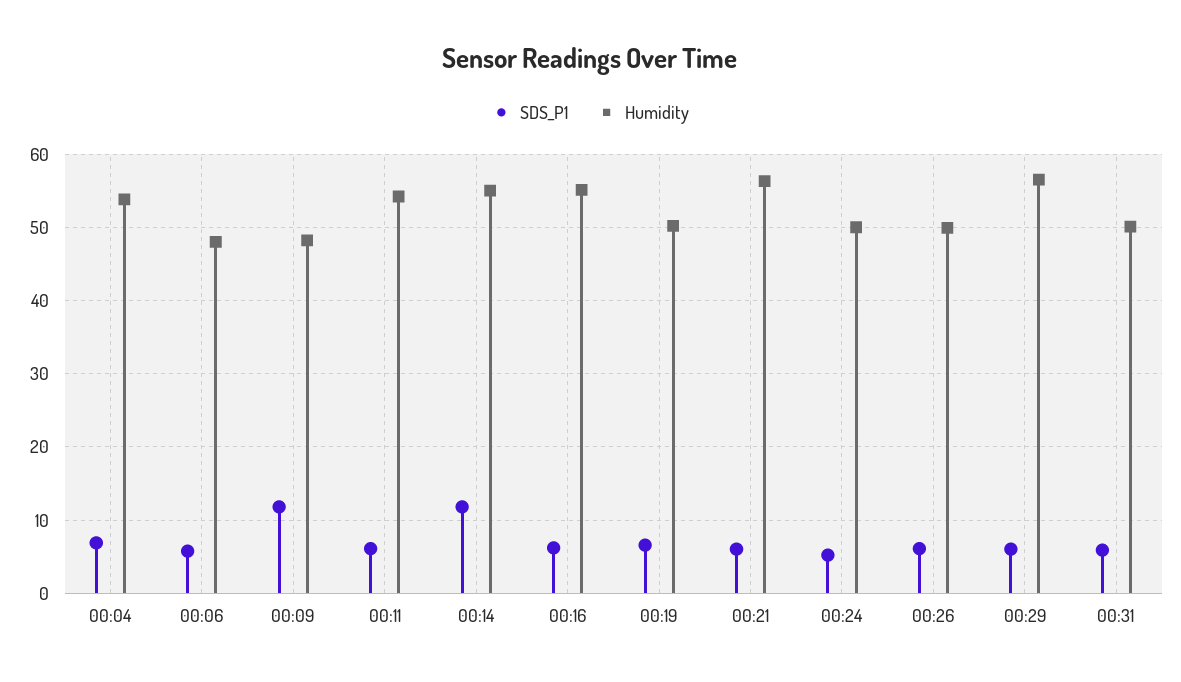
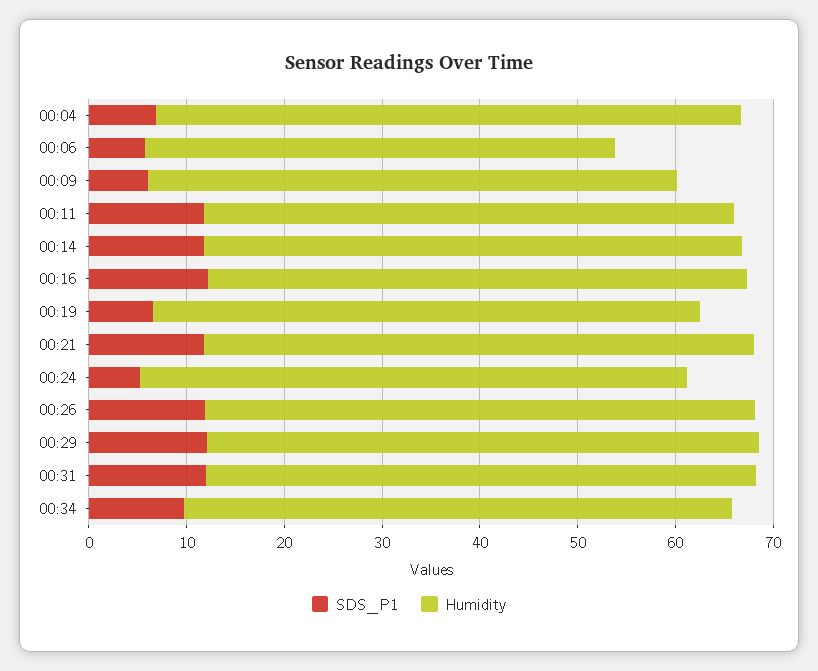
Humidity, 00:04: 54 -> 60
SDS_P1, 00:09: 12 -> 6
Humidity, 00:09: 48 -> 54
SDS_P1, 00:11: 6 -> 12
SDS_P1, 00:16: 6 -> 12
Humidity, 00:19: 50 -> 56
SDS_P1, 00:21: 6 -> 12
Humidity, 00:24: 50 -> 56
SDS_P1, 00:26: 6 -> 12
Humidity, 00:26: 50 -> 56
SDS_P1, 00:29: 6 -> 12
SDS_P1, 00:31: 6 -> 12
Humidity, 00:31: 50 -> 56
SDS_P1, 00:34: none -> 10
Humidity, 00:34: none -> 56

